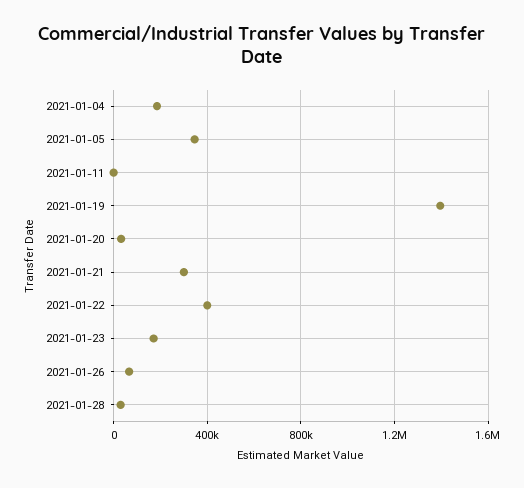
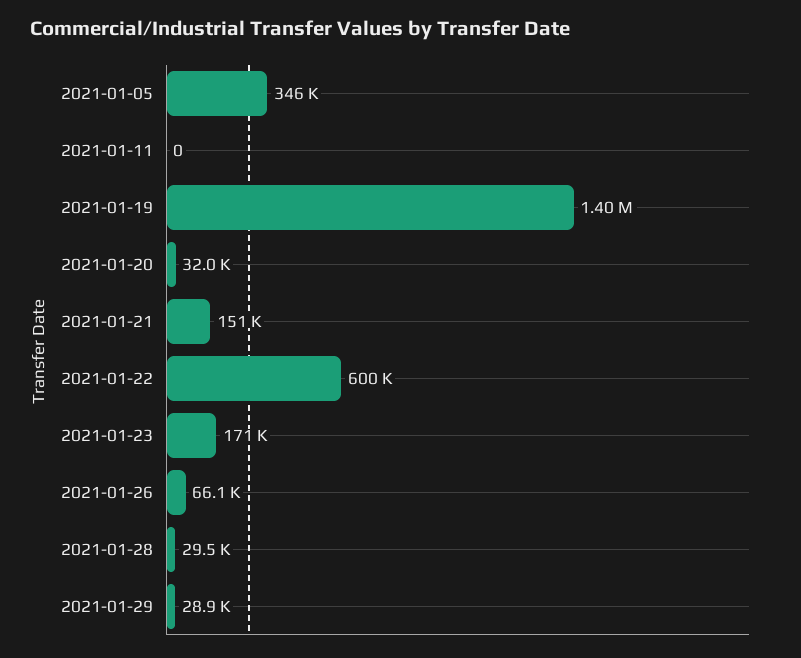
2021-01-04: 200000 -> none
2021-01-21: 300000 -> 151000
2021-01-22: 400000 -> 600000
2021-01-29: none -> 28900

